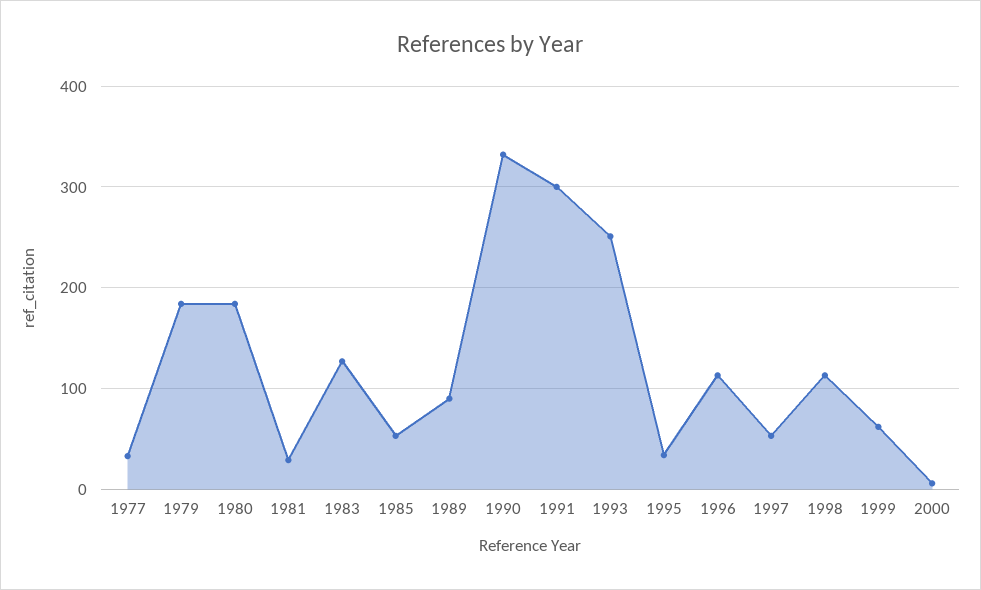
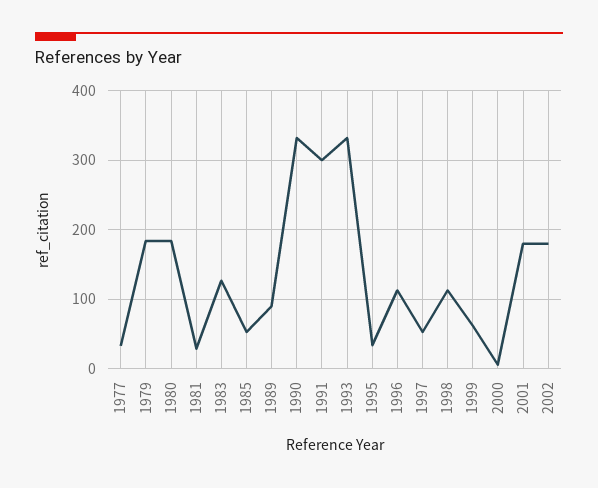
1993: 250 -> 330
2001: none -> 180
2002: none -> 180

